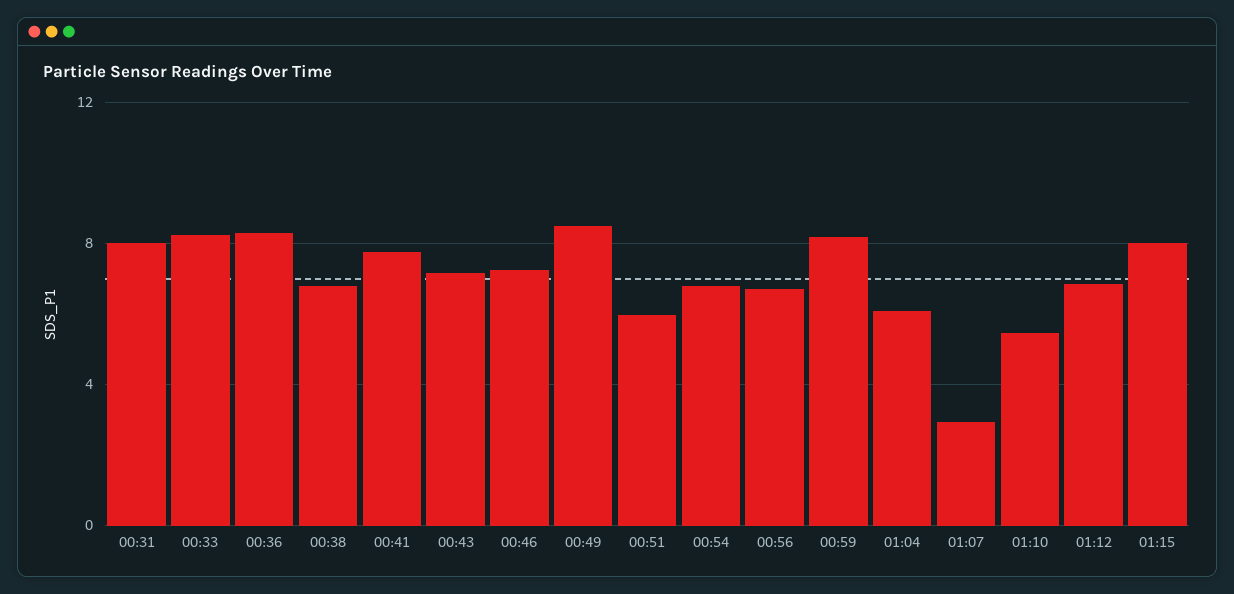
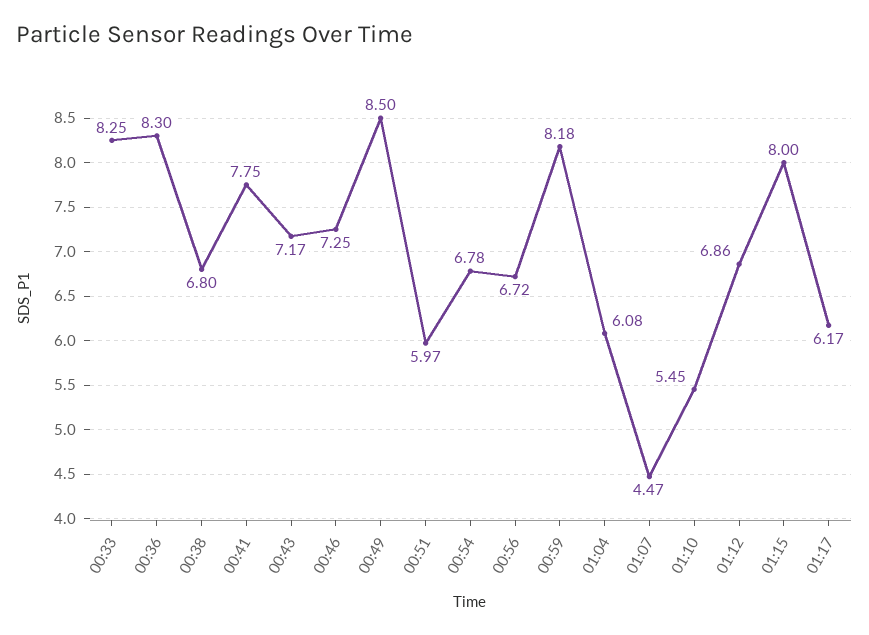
00:31: 8 -> none
01:07: 3 -> 4.47
01:17: none -> 6.17

